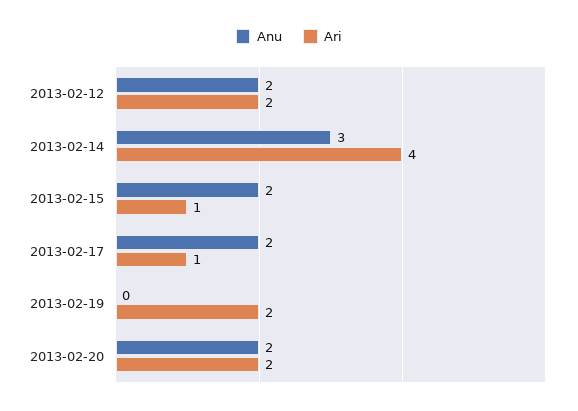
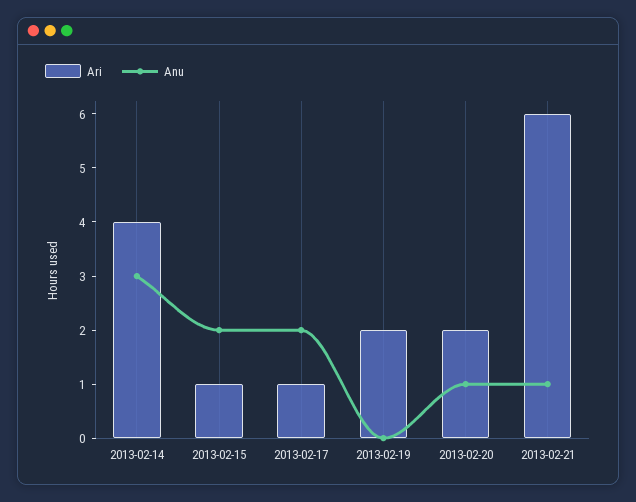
Anu, 2013-02-12: 2 -> none
Ari, 2013-02-12: 2 -> none
Anu, 2013-02-20: 2 -> 1
Ari, 2013-02-21: none -> 6
Anu, 2013-02-21: none -> 1

